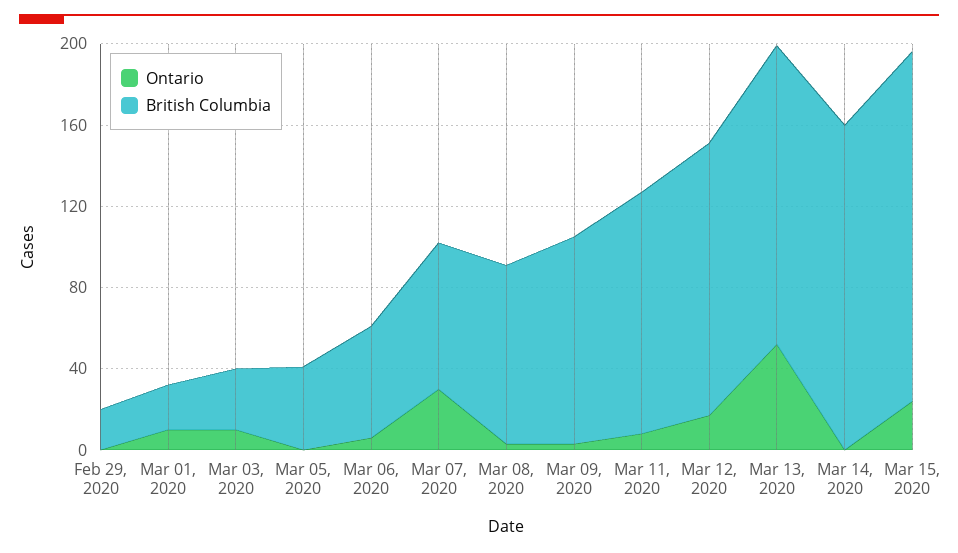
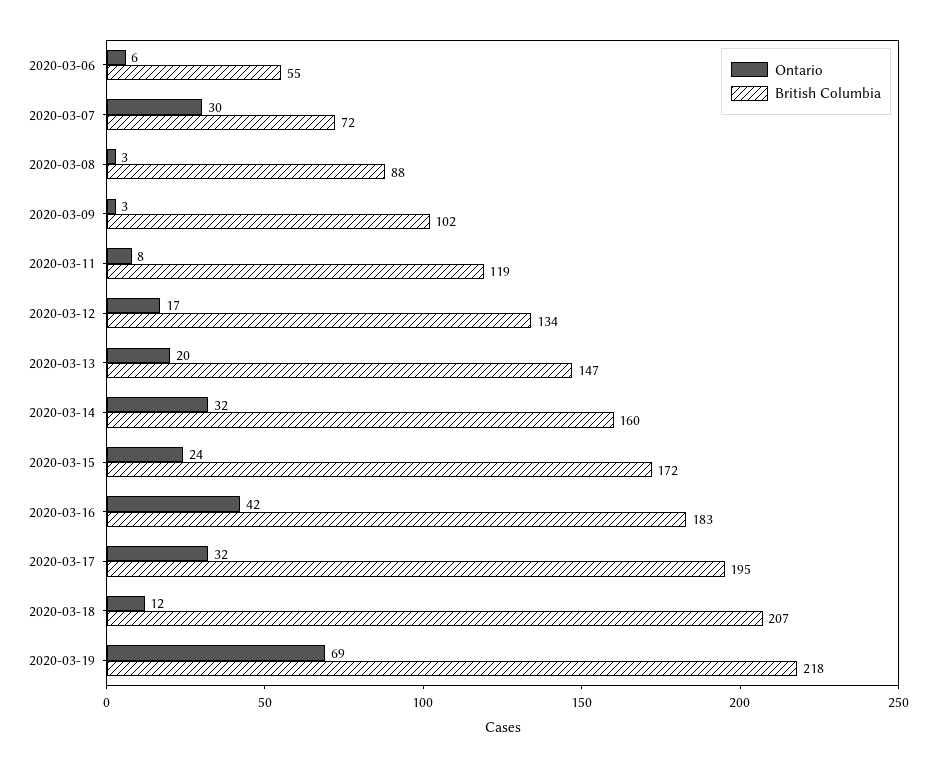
Ontario, Feb 29, 2020: 0 -> none
British Columbia, Feb 29, 2020: 20 -> none
Ontario, Mar 01, 2020: 10 -> none
British Columbia, Mar 01, 2020: 20 -> none
Ontario, Mar 03, 2020: 10 -> none
British Columbia, Mar 03, 2020: 30 -> none
Ontario, Mar 05, 2020: 0 -> none
British Columbia, Mar 05, 2020: 40 -> none
Ontario, Mar 13, 2020: 50 -> 20
Ontario, Mar 14, 2020: 0 -> 32
Ontario, 2020-03-16: none -> 42
British Columbia, 2020-03-16: none -> 183
Ontario, 2020-03-17: none -> 32
British Columbia, 2020-03-17: none -> 195
Ontario, 2020-03-18: none -> 12
British Columbia, 2020-03-18: none -> 207
Ontario, 2020-03-19: none -> 69
British Columbia, 2020-03-19: none -> 218

